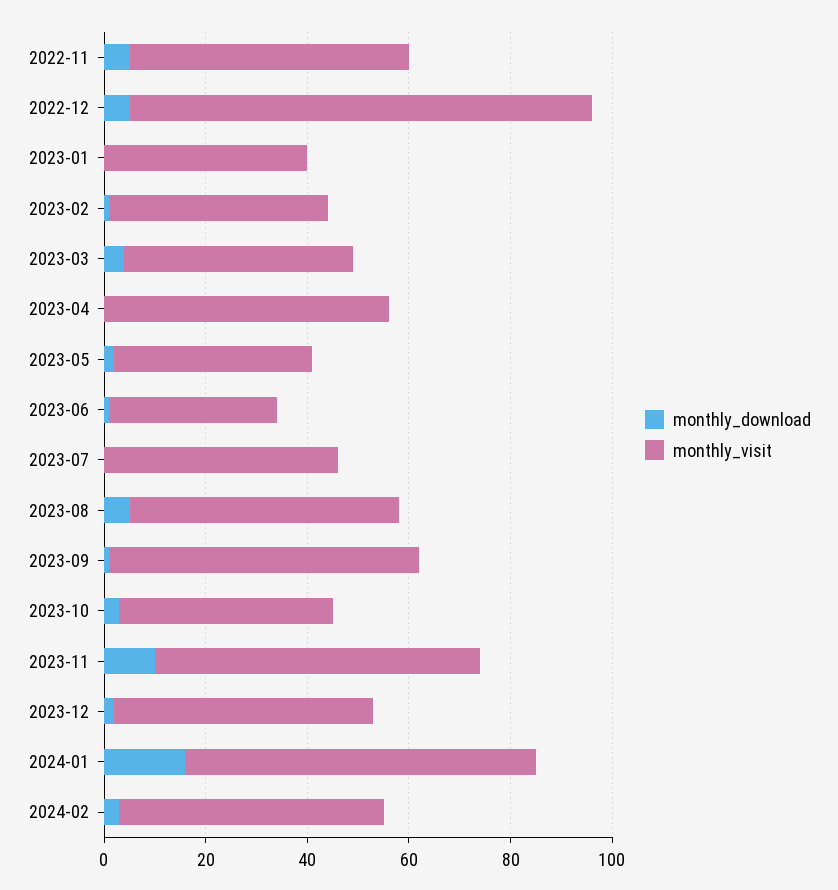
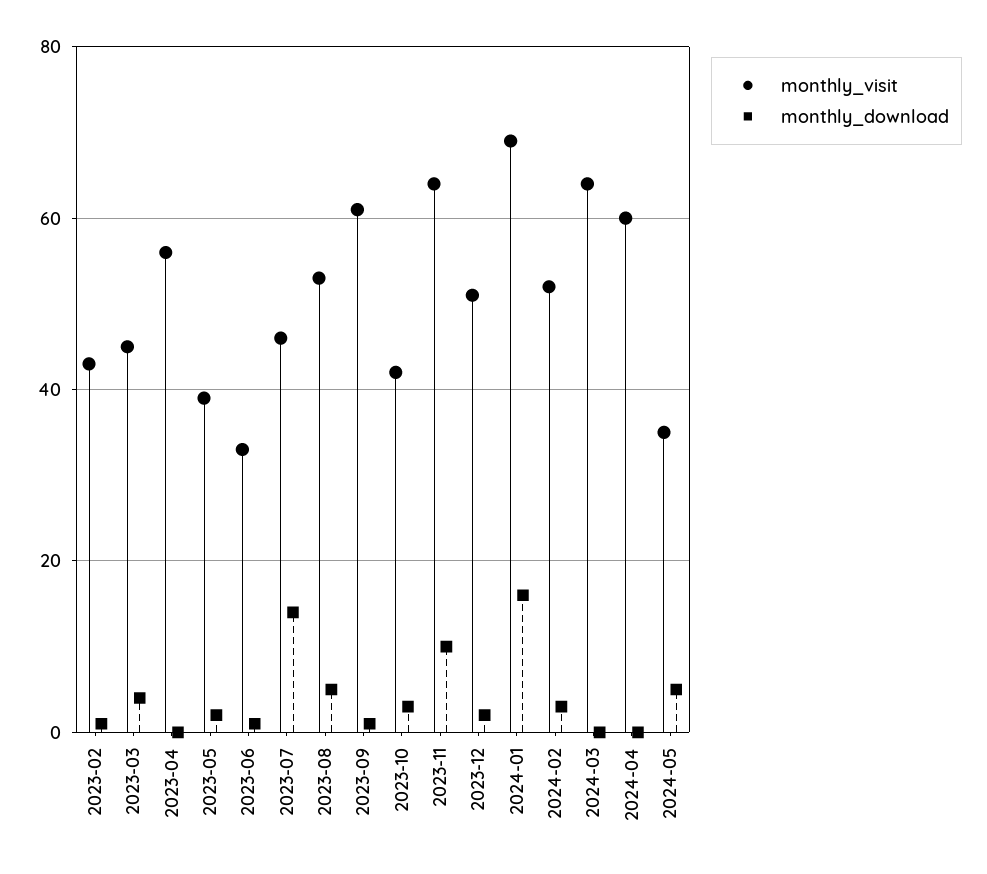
monthly_download, 2022-11: 5 -> none
monthly_visit, 2022-11: 55 -> none
monthly_download, 2022-12: 5 -> none
monthly_visit, 2022-12: 90 -> none
monthly_download, 2023-01: 0 -> none
monthly_visit, 2023-01: 40 -> none
monthly_download, 2023-07: 0 -> 15
monthly_visit, 2024-03: none -> 65
monthly_download, 2024-03: none -> 0
monthly_visit, 2024-04: none -> 60
monthly_download, 2024-04: none -> 0
monthly_visit, 2024-05: none -> 35
monthly_download, 2024-05: none -> 5

